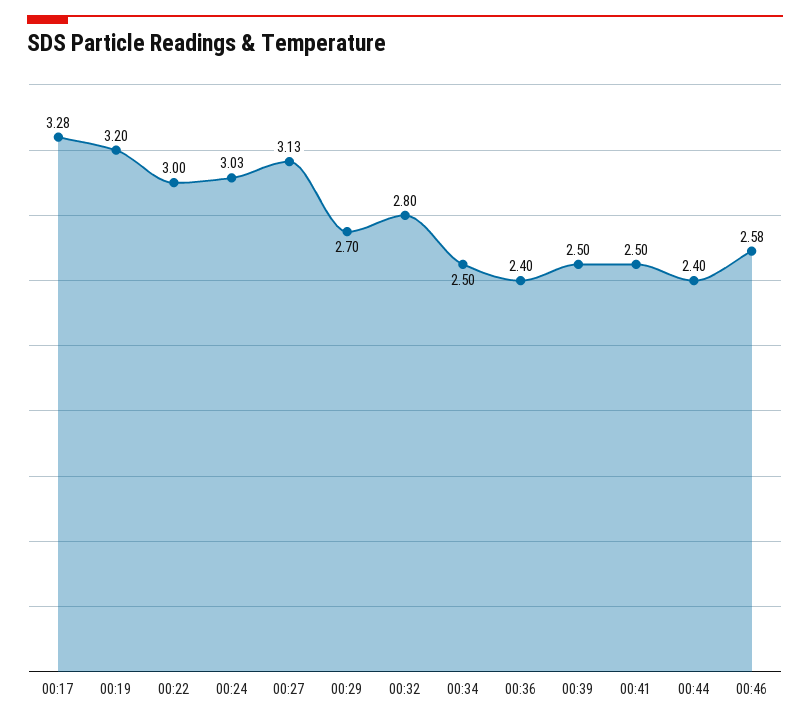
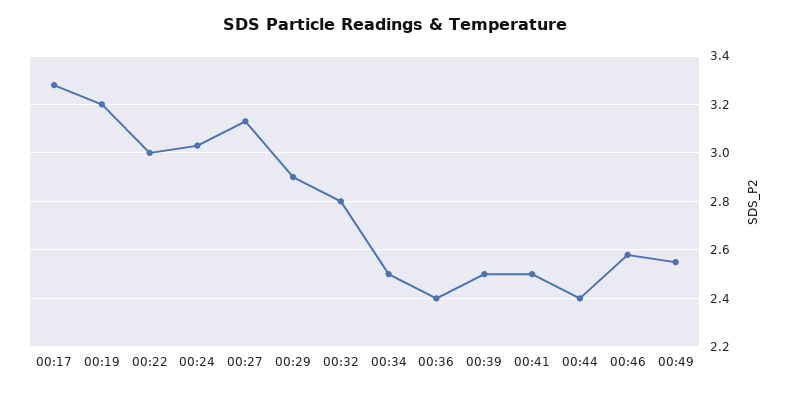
00:29: 2.7 -> 2.9
00:49: none -> 2.55

